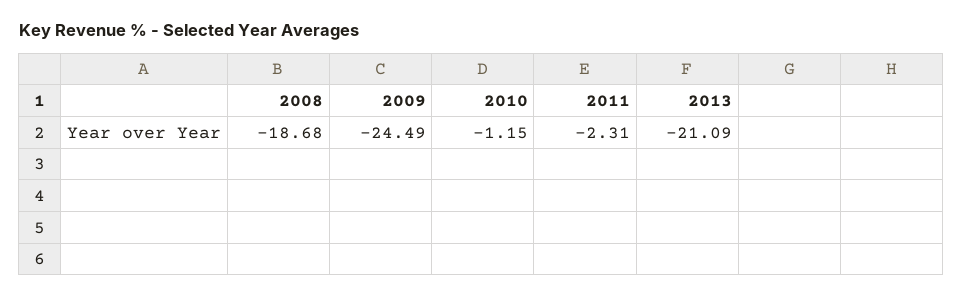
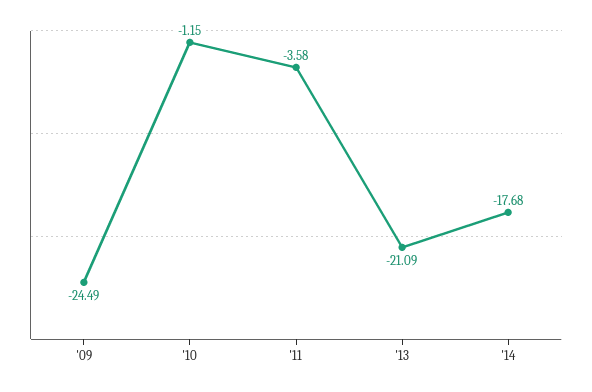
2008: -18.68 -> none
2011: -2.31 -> -3.58
'14: none -> -17.68

